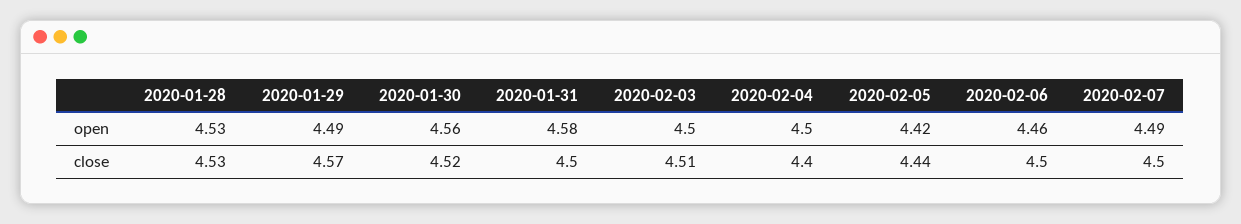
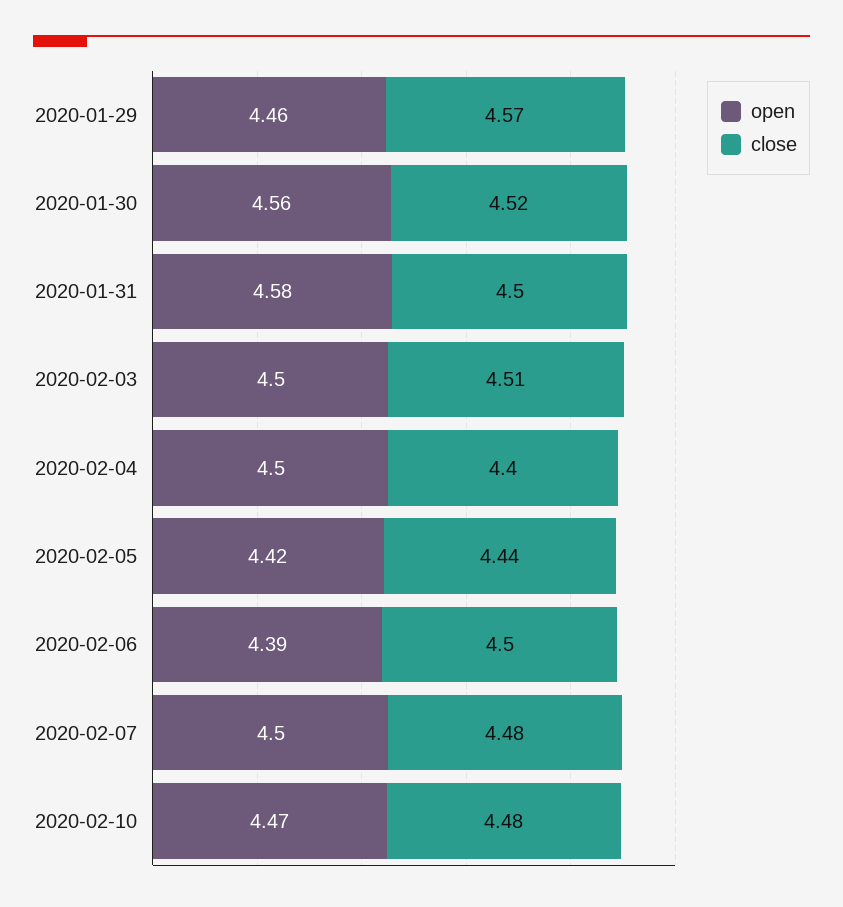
open, 2020-01-28: 4.53 -> none
open, 2020-01-29: 4.49 -> 4.46
open, 2020-02-06: 4.46 -> 4.39
open, 2020-02-07: 4.49 -> 4.5
close, 2020-01-28: 4.53 -> none
close, 2020-02-07: 4.5 -> 4.48
open, 2020-02-10: none -> 4.47
close, 2020-02-10: none -> 4.48

